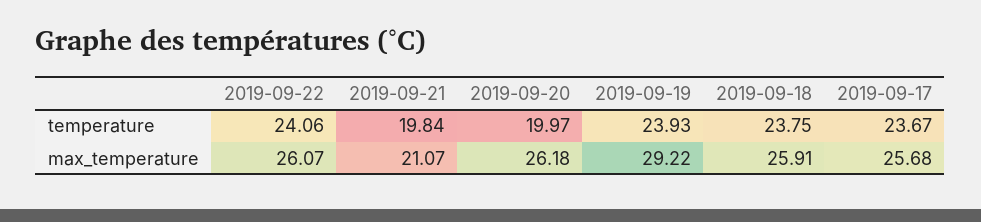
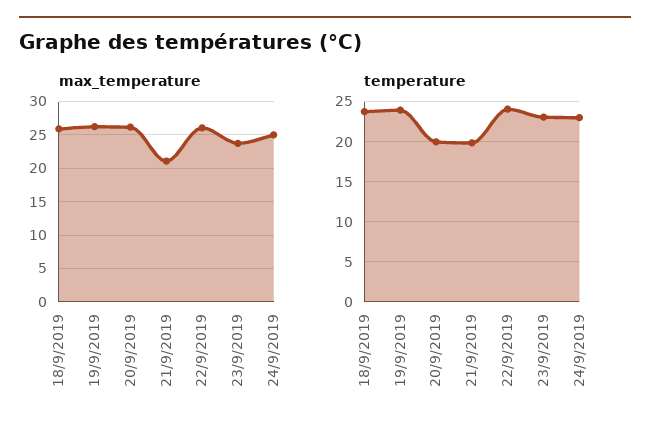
temperature, 2019-09-17: 23.67 -> none
max_temperature, 2019-09-19: 29.22 -> 26
max_temperature, 2019-09-17: 25.68 -> none
max_temperature, 23/9/2019: none -> 24
max_temperature, 24/9/2019: none -> 25
temperature, 23/9/2019: none -> 23
temperature, 24/9/2019: none -> 23

